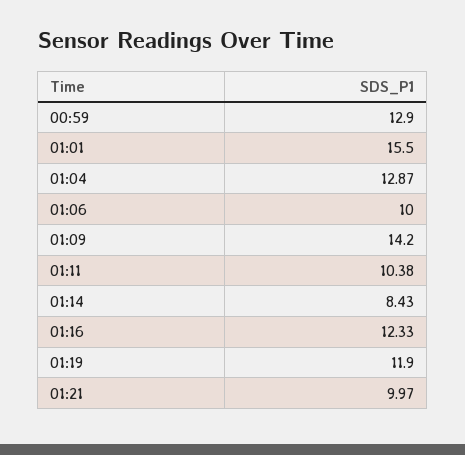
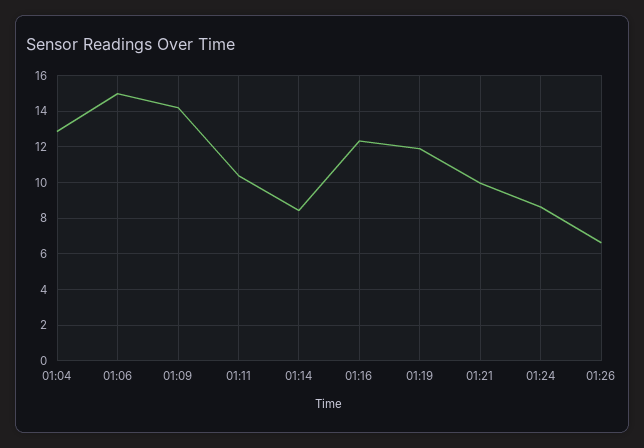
00:59: 12.9 -> none
01:01: 15.5 -> none
01:06: 10 -> 15
01:24: none -> 8.5
01:26: none -> 6.5

